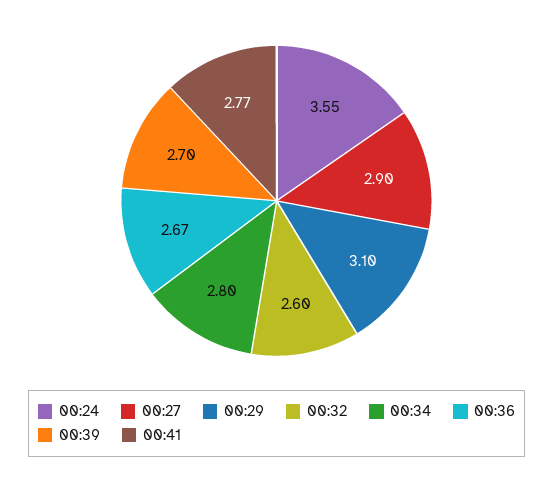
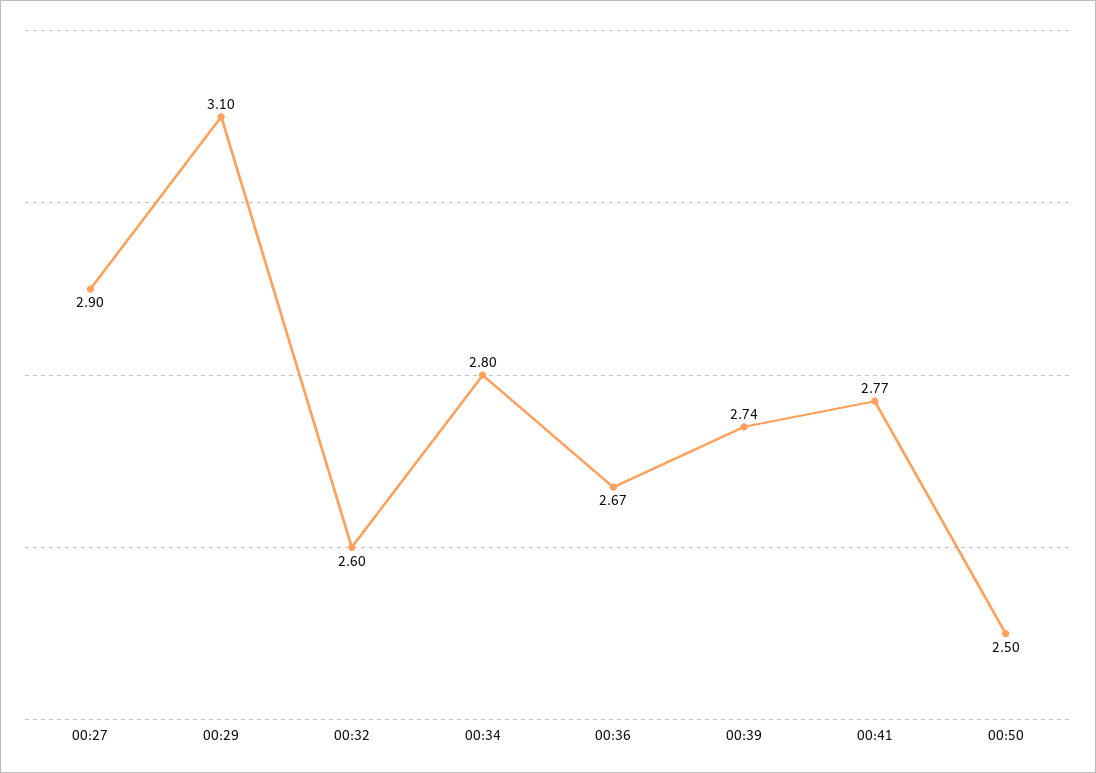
00:24: 3.55 -> none
00:39: 2.7 -> 2.74
00:50: none -> 2.5

